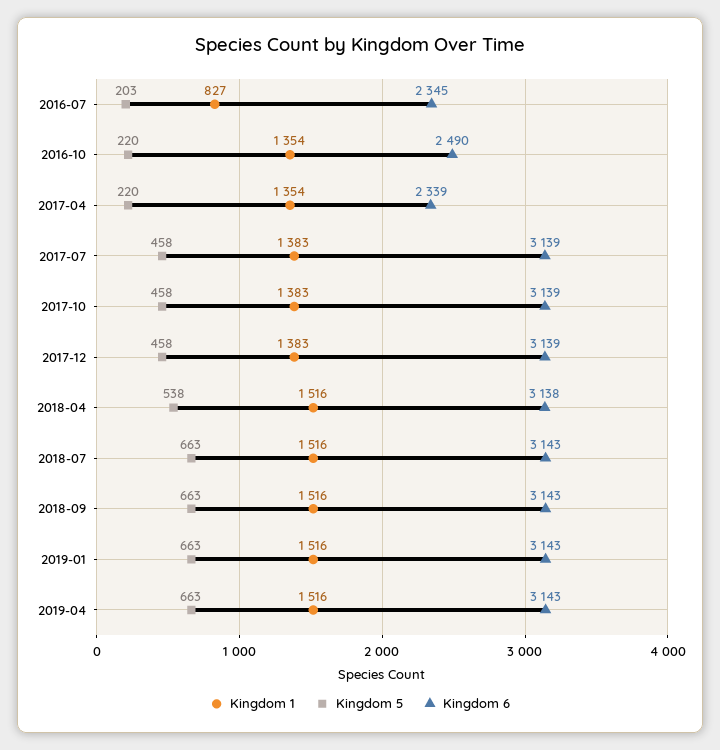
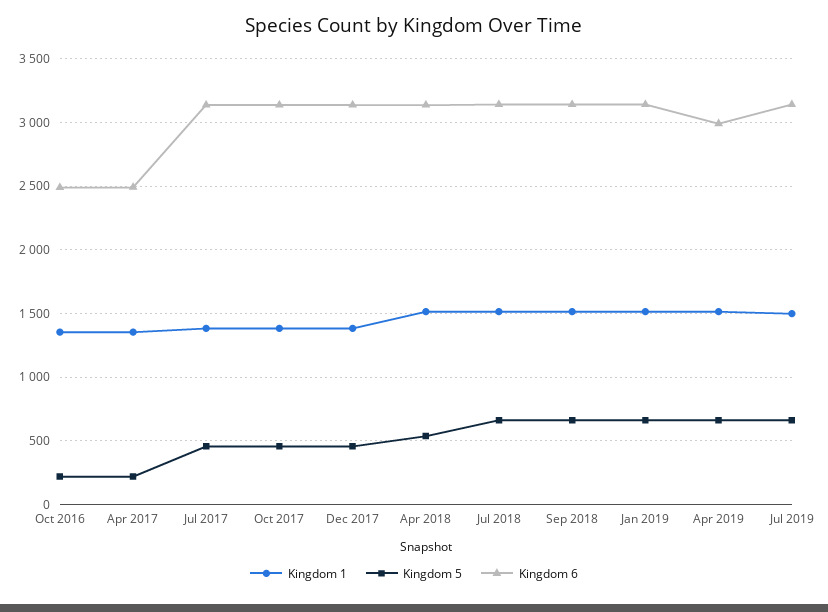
Kingdom 1, 2016-07: 827 -> none
Kingdom 5, 2016-07: 203 -> none
Kingdom 6, 2016-07: 2345 -> none
Kingdom 6, 2017-04: 2339 -> 2500
Kingdom 6, 2019-04: 3143 -> 3000
Kingdom 1, Jul 2019: none -> 1500
Kingdom 5, Jul 2019: none -> 650
Kingdom 6, Jul 2019: none -> 3150

